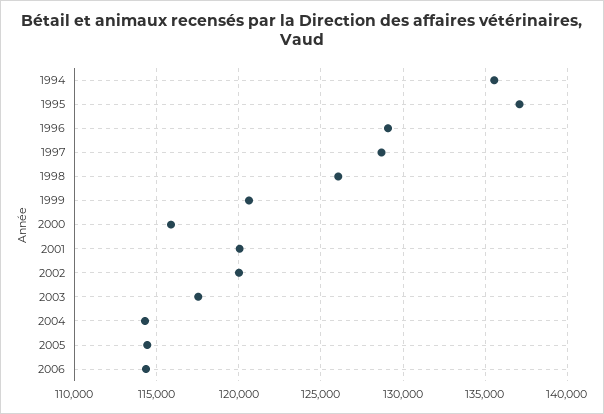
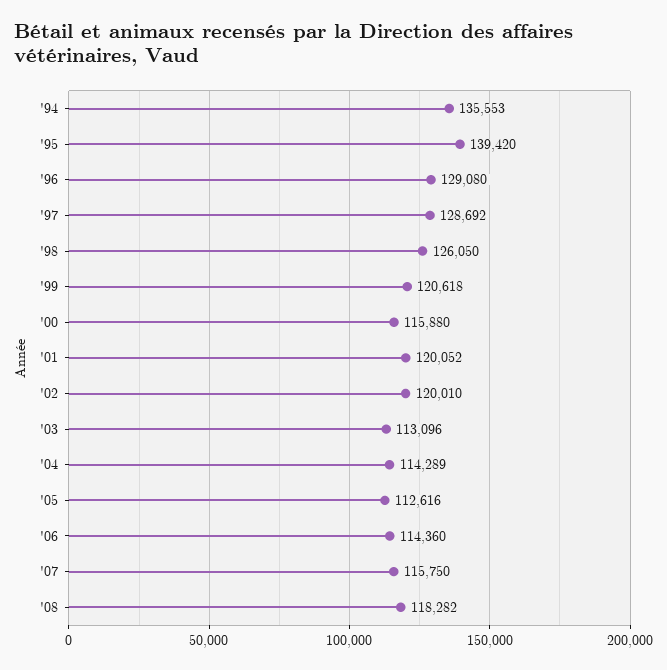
1995: 137000 -> 139420
2003: 117500 -> 113096
2005: 114500 -> 112616
'07: none -> 115750
'08: none -> 118282

